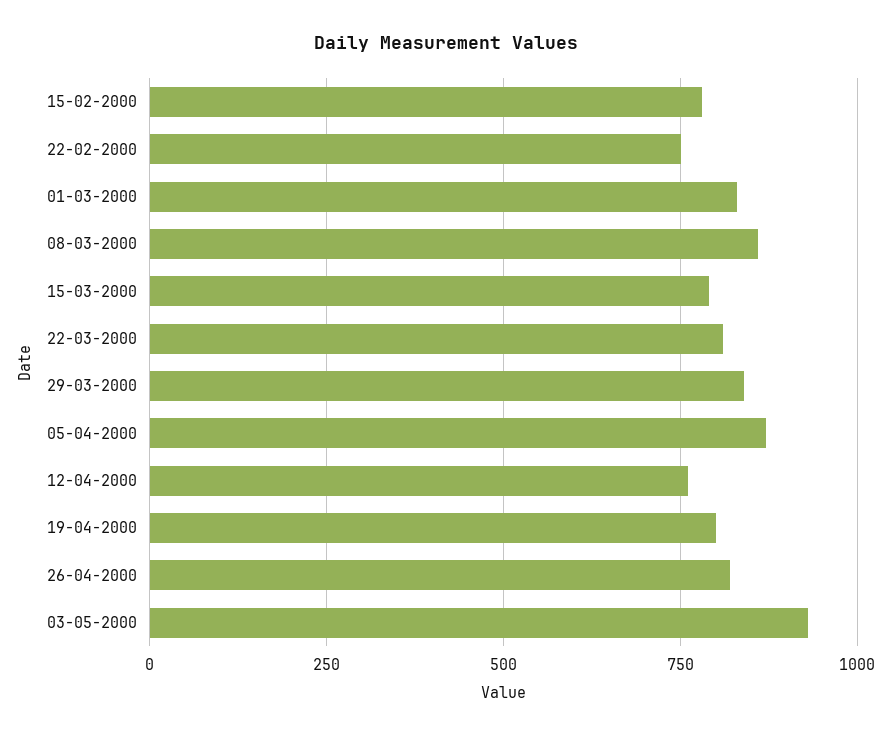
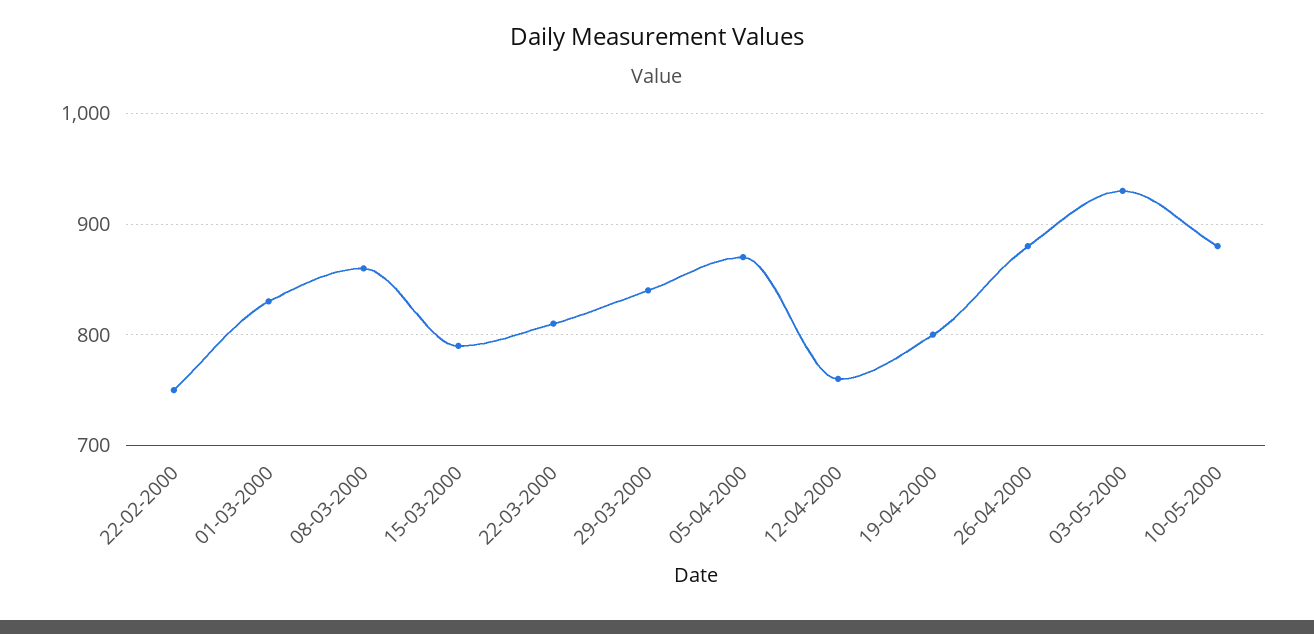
15-02-2000: 775 -> none
26-04-2000: 825 -> 880
10-05-2000: none -> 880

